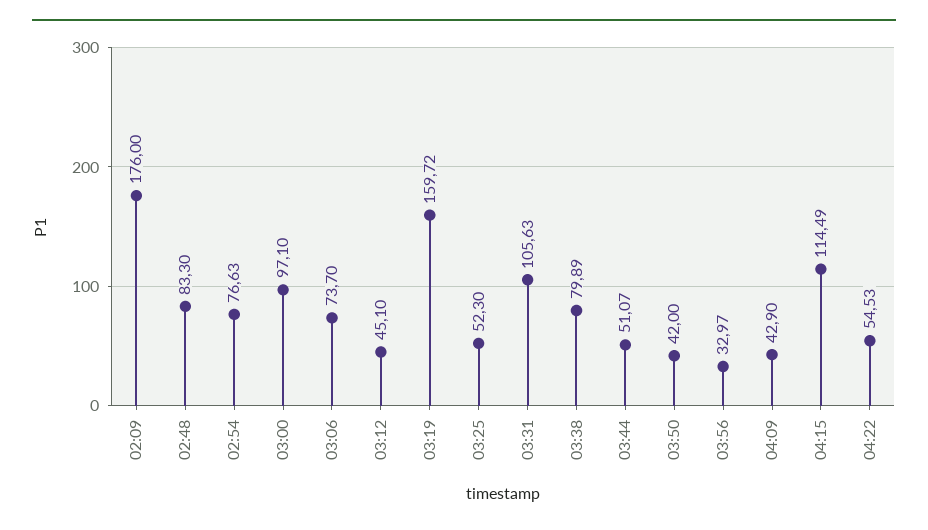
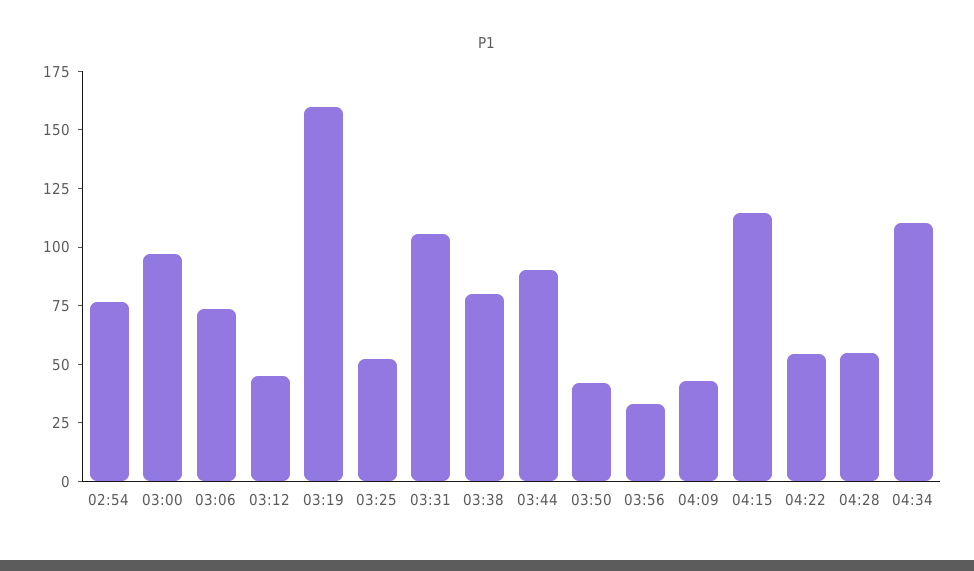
02:09: 176 -> none
02:48: 83.3 -> none
03:44: 51.07 -> 90
04:28: none -> 55
04:34: none -> 110

